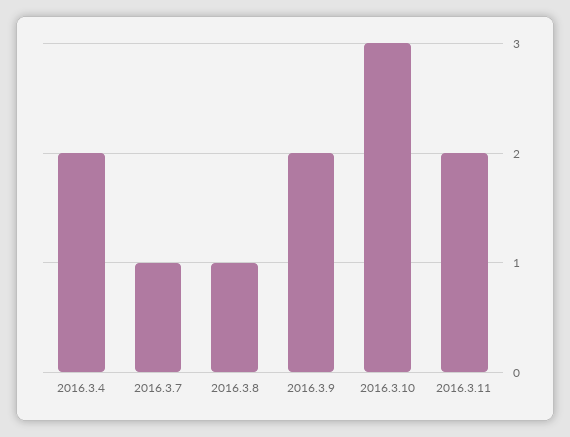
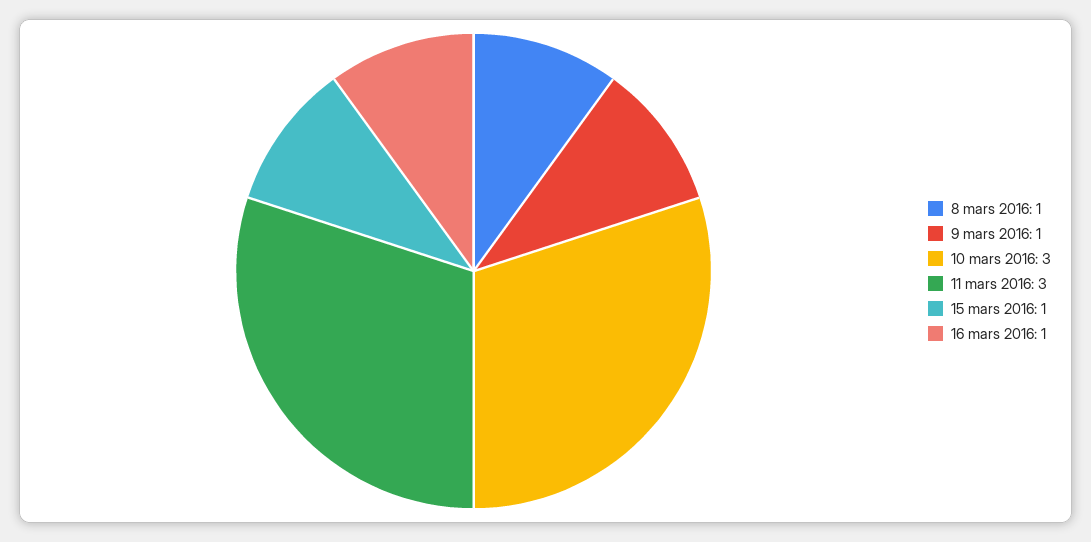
2016.3.4: 2 -> none
2016.3.7: 1 -> none
2016.3.9: 2 -> 1
2016.3.11: 2 -> 3
15 mars 2016: none -> 1
16 mars 2016: none -> 1

